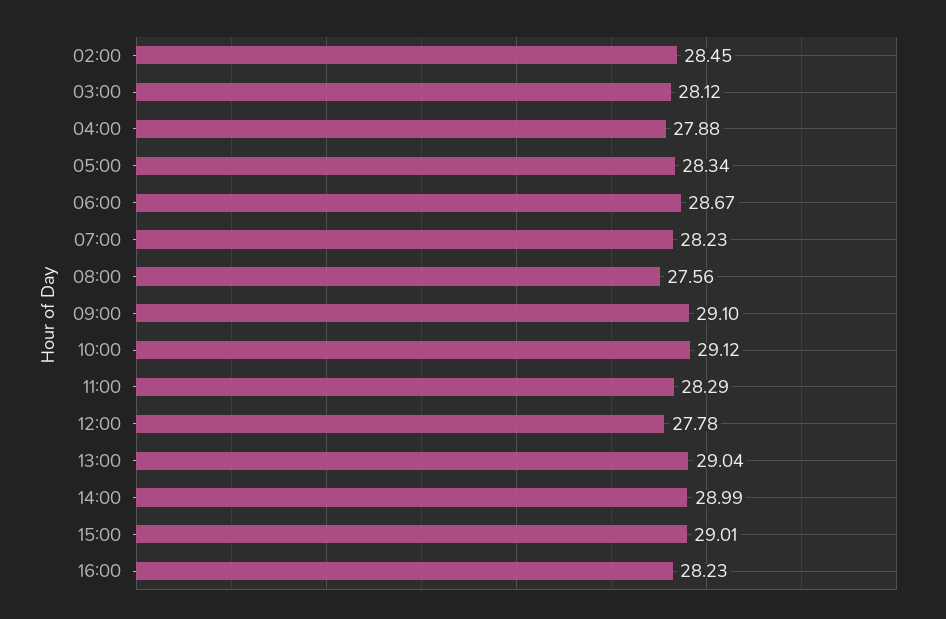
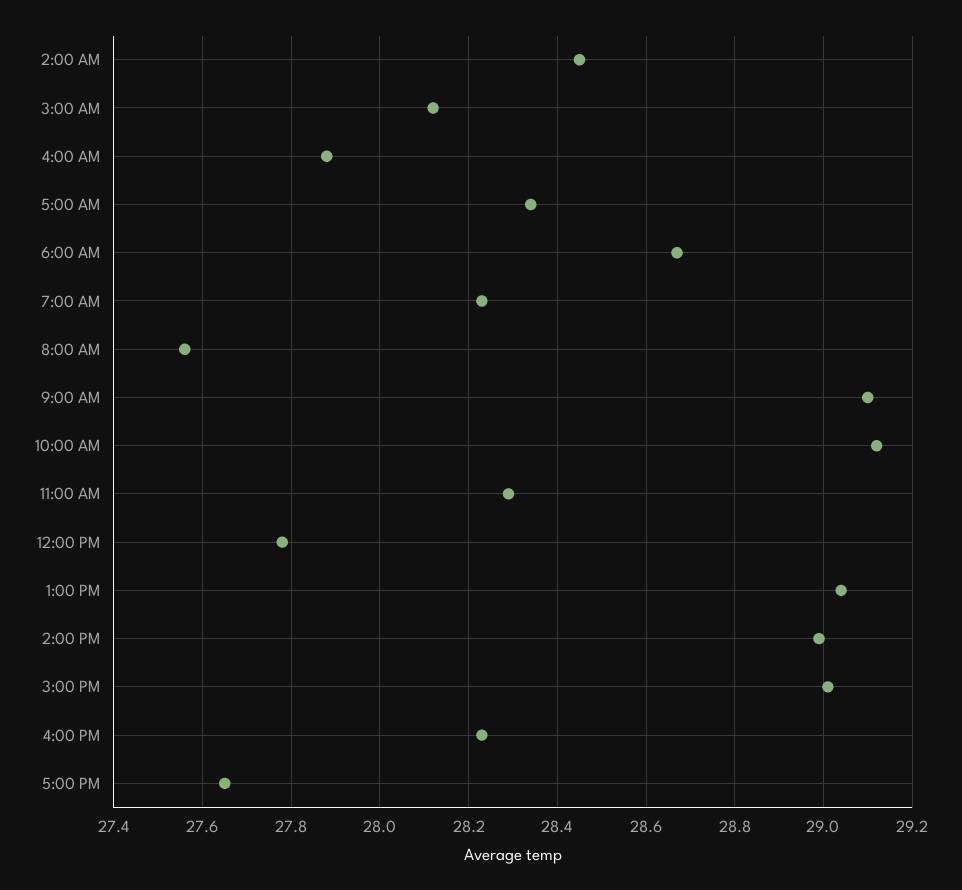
5:00 PM: none -> 27.65

